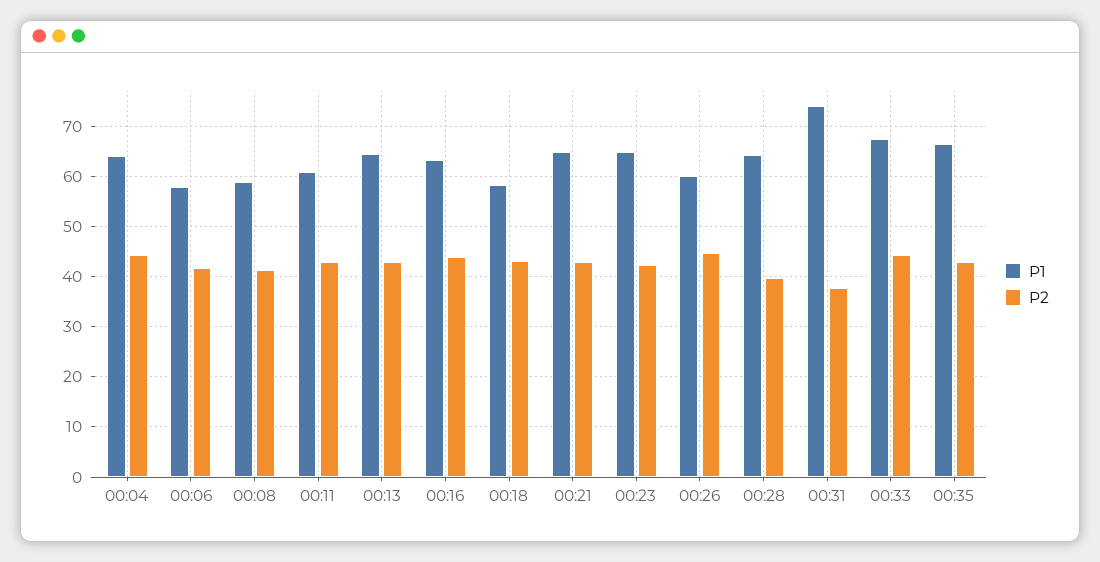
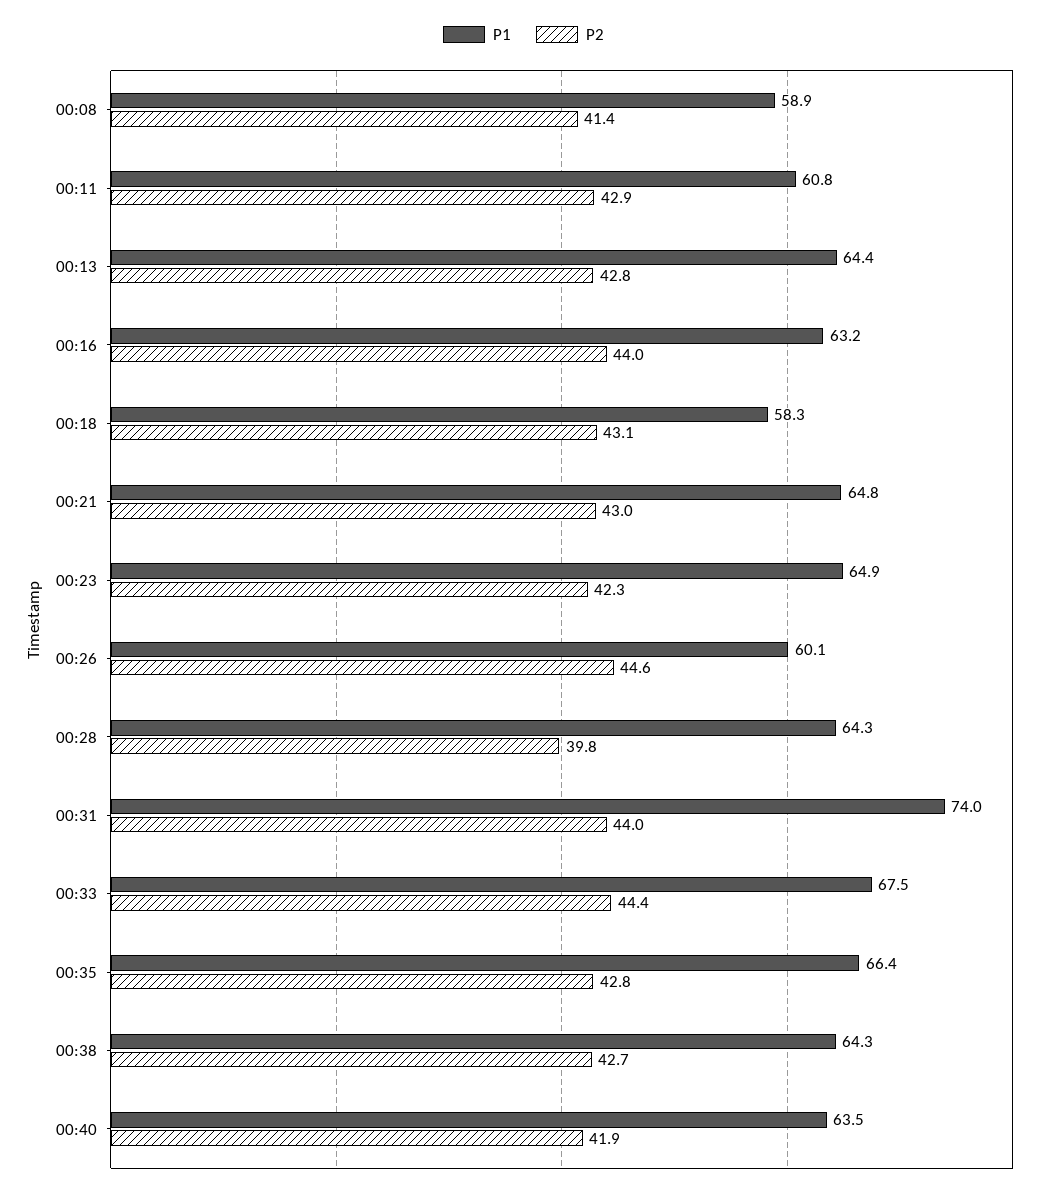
P1, 00:04: 64 -> none
P2, 00:04: 44 -> none
P1, 00:06: 58 -> none
P2, 00:06: 42 -> none
P2, 00:31: 38 -> 44
P1, 00:38: none -> 64.3
P2, 00:38: none -> 42.7
P1, 00:40: none -> 63.5
P2, 00:40: none -> 41.9

